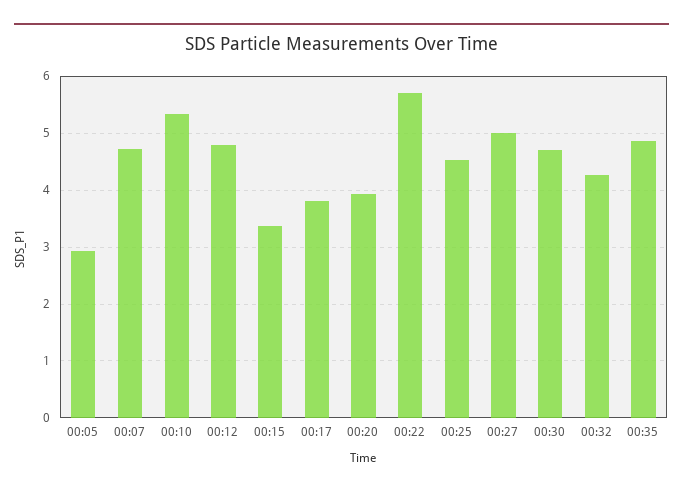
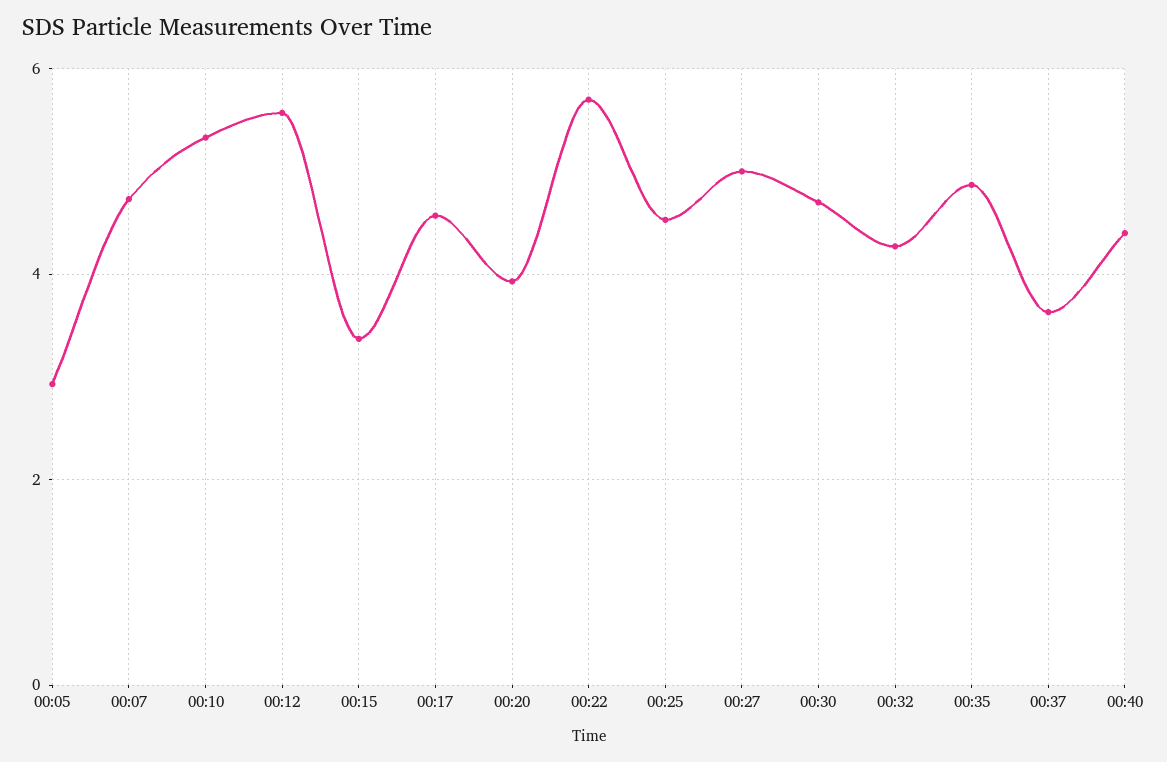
00:12: 4.8 -> 5.6
00:17: 3.8 -> 4.6
00:37: none -> 3.6
00:40: none -> 4.4

